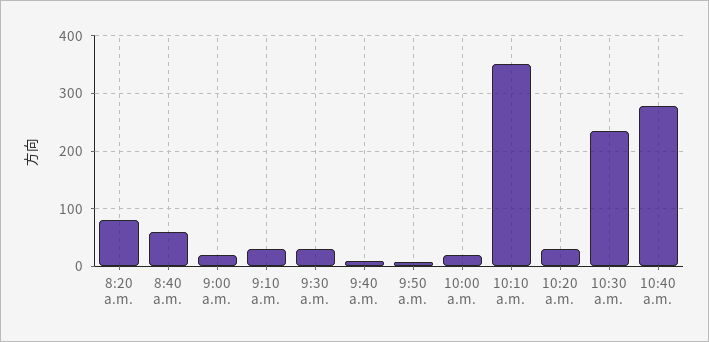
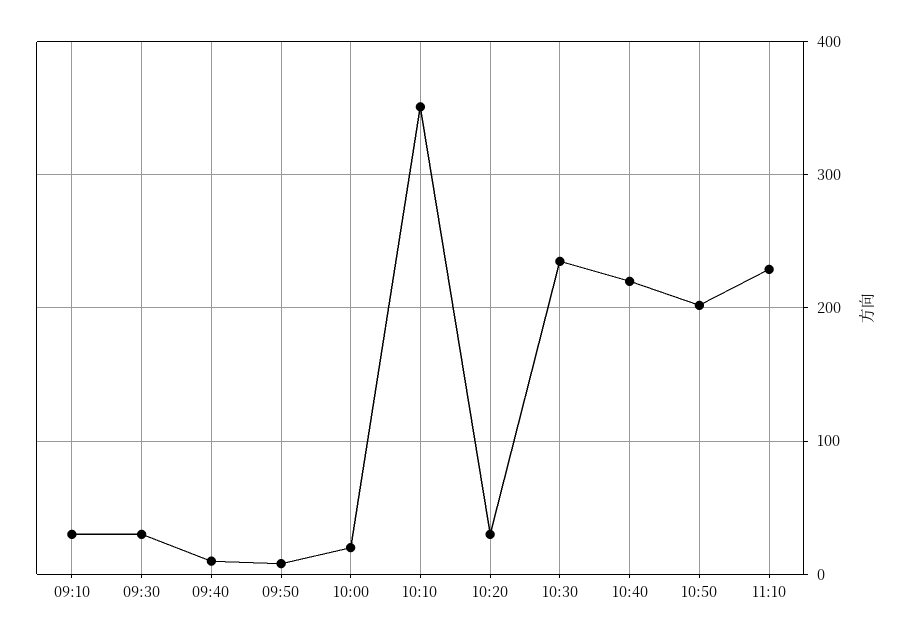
8:20 a.m.: 80 -> none
8:40 a.m.: 60 -> none
9:00 a.m.: 20 -> none
10:40 a.m.: 280 -> 220
10:50: none -> 200
11:10: none -> 230

